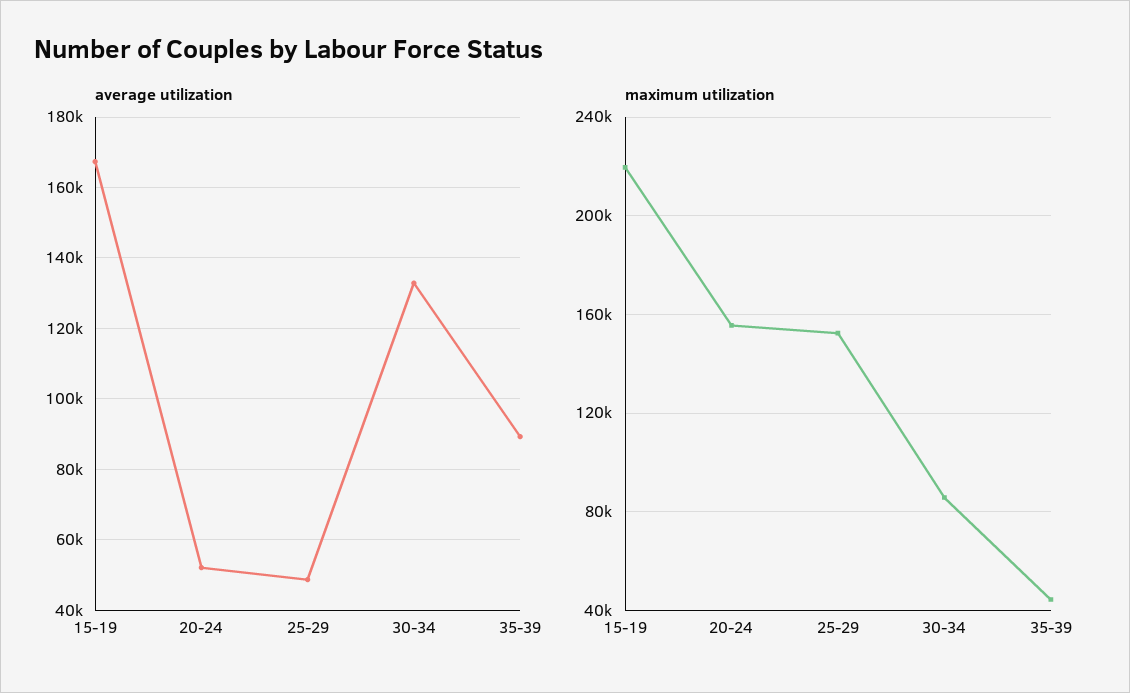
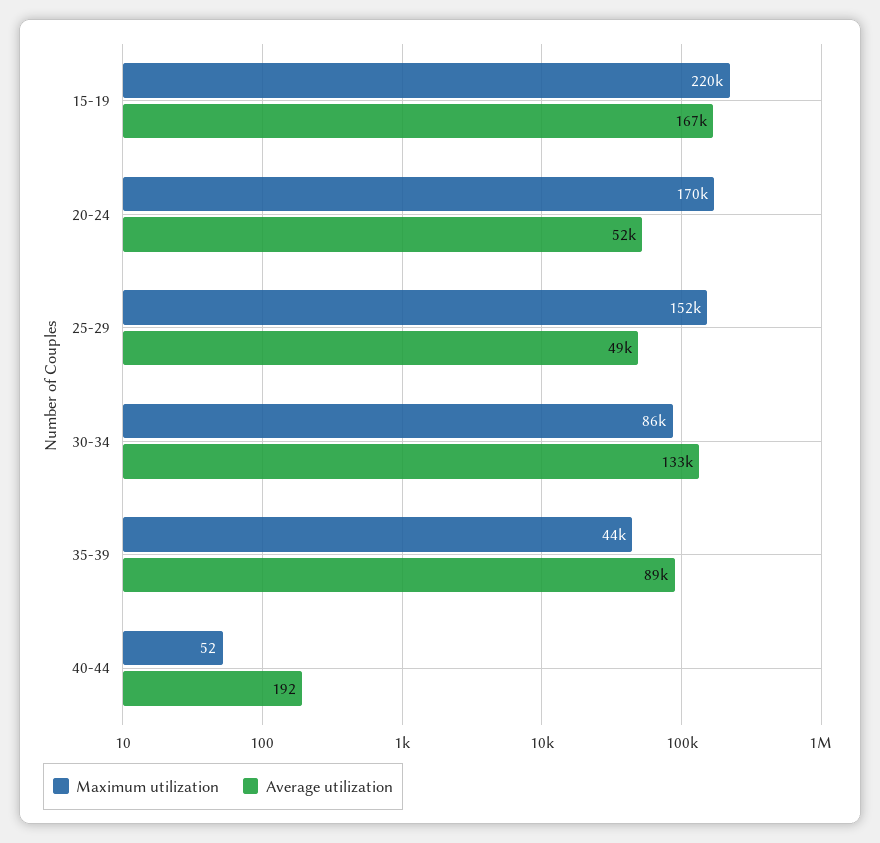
maximum utilization, 20-24: 155000 -> 170000
maximum utilization, 40-44: none -> 52
average utilization, 40-44: none -> 192

